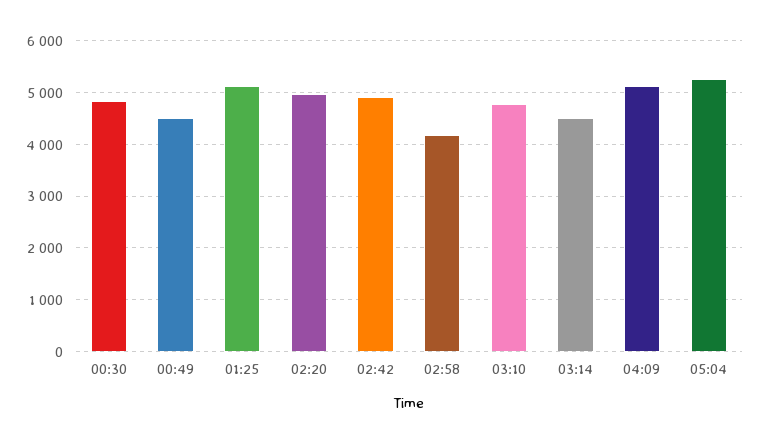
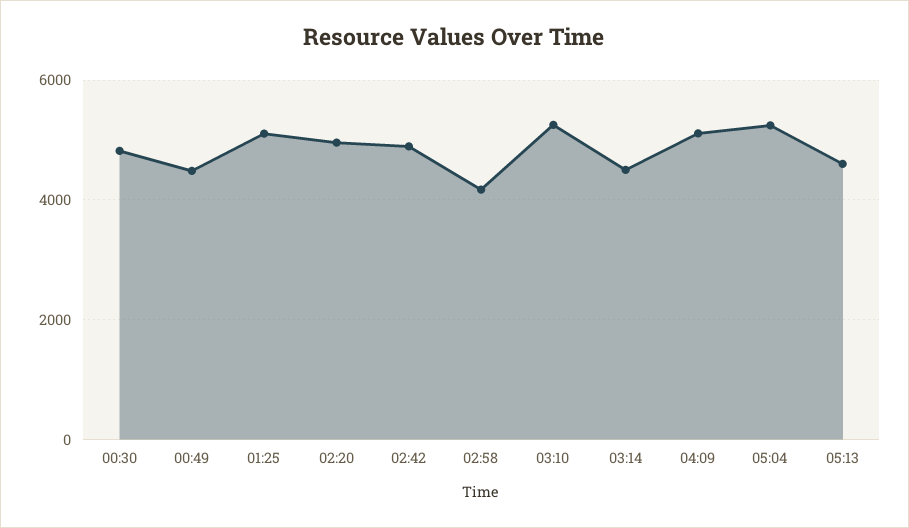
03:10: 4800 -> 5200
05:13: none -> 4600

